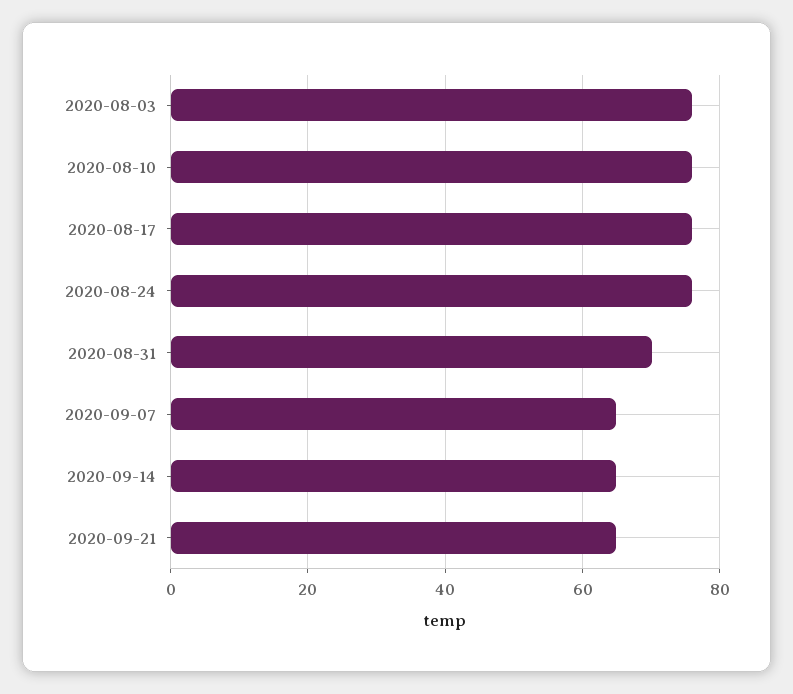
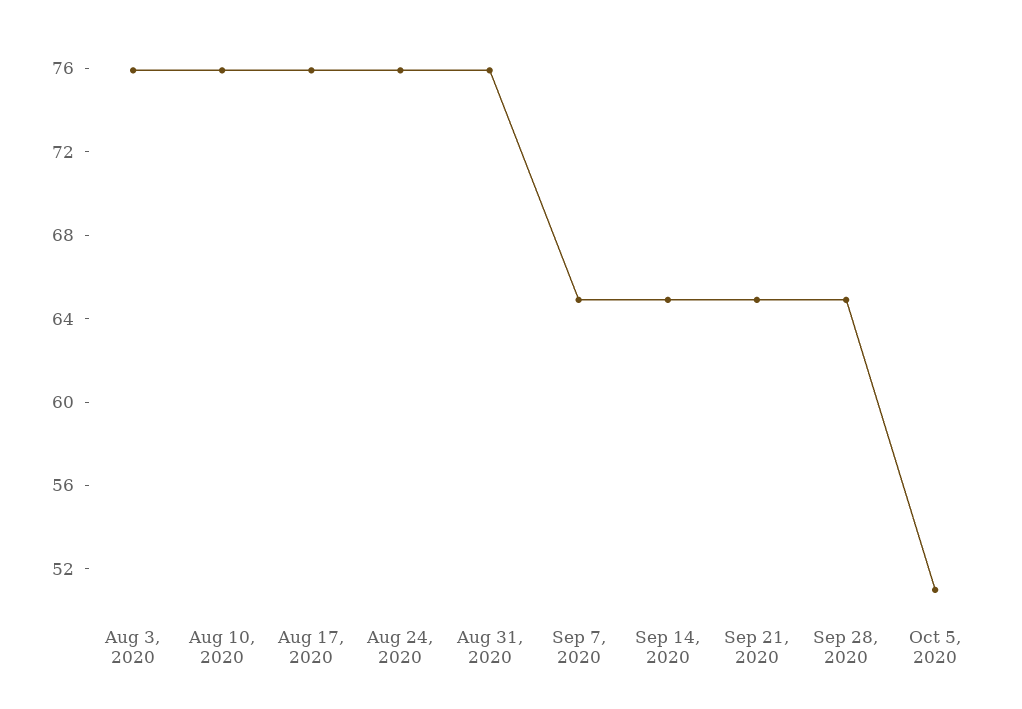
2020-08-31: 70 -> 76
Sep 28, 2020: none -> 65
Oct 5, 2020: none -> 51

